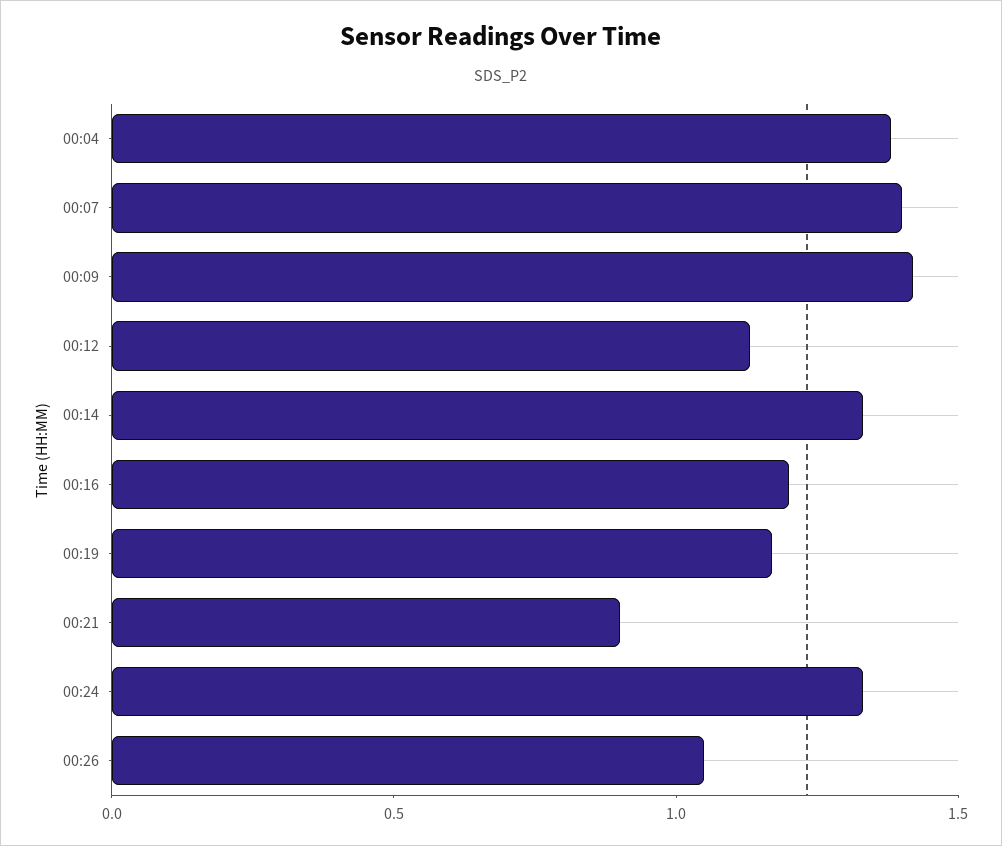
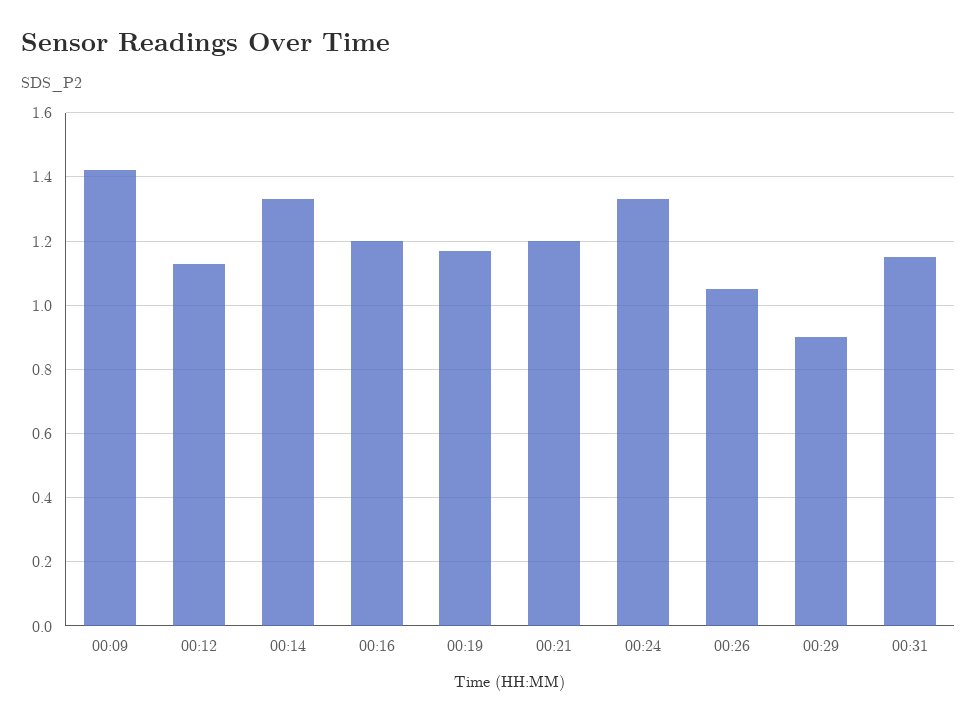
00:04: 1.4 -> none
00:07: 1.4 -> none
00:21: 0.9 -> 1.2
00:29: none -> 0.9
00:31: none -> 1.15

